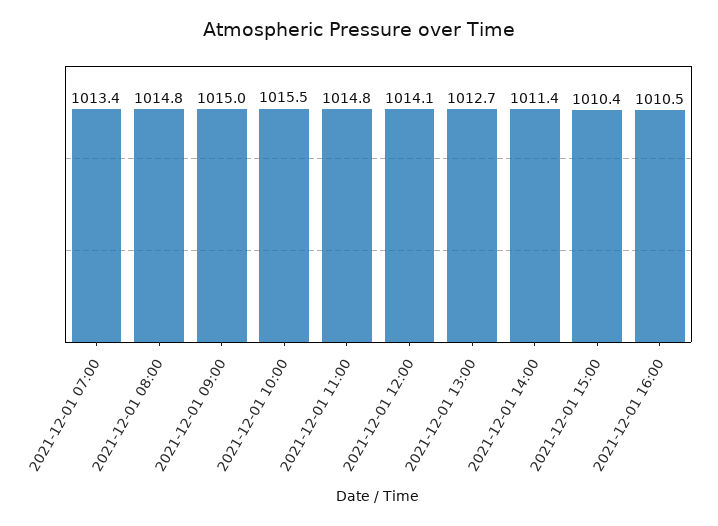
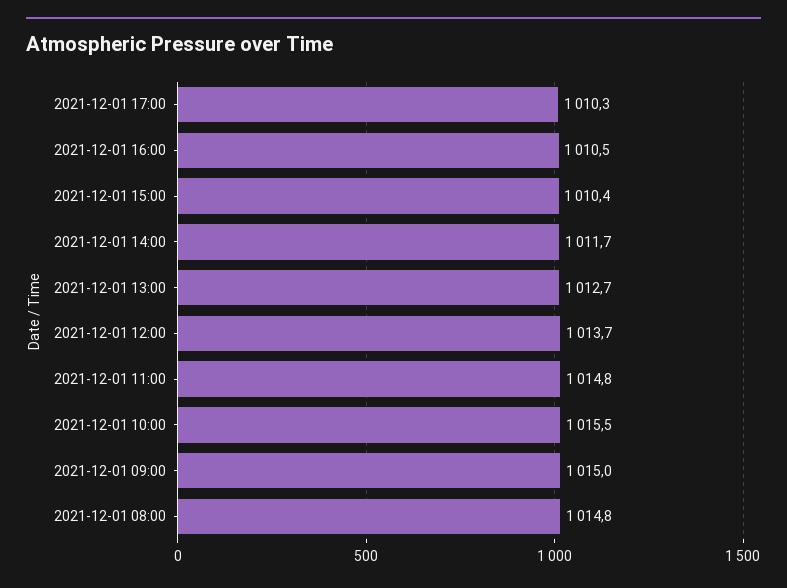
2021-12-01 07:00: 1013.4 -> none
2021-12-01 12:00: 1014.1 -> 1013.7
2021-12-01 14:00: 1011.4 -> 1011.7
2021-12-01 17:00: none -> 1010.3

